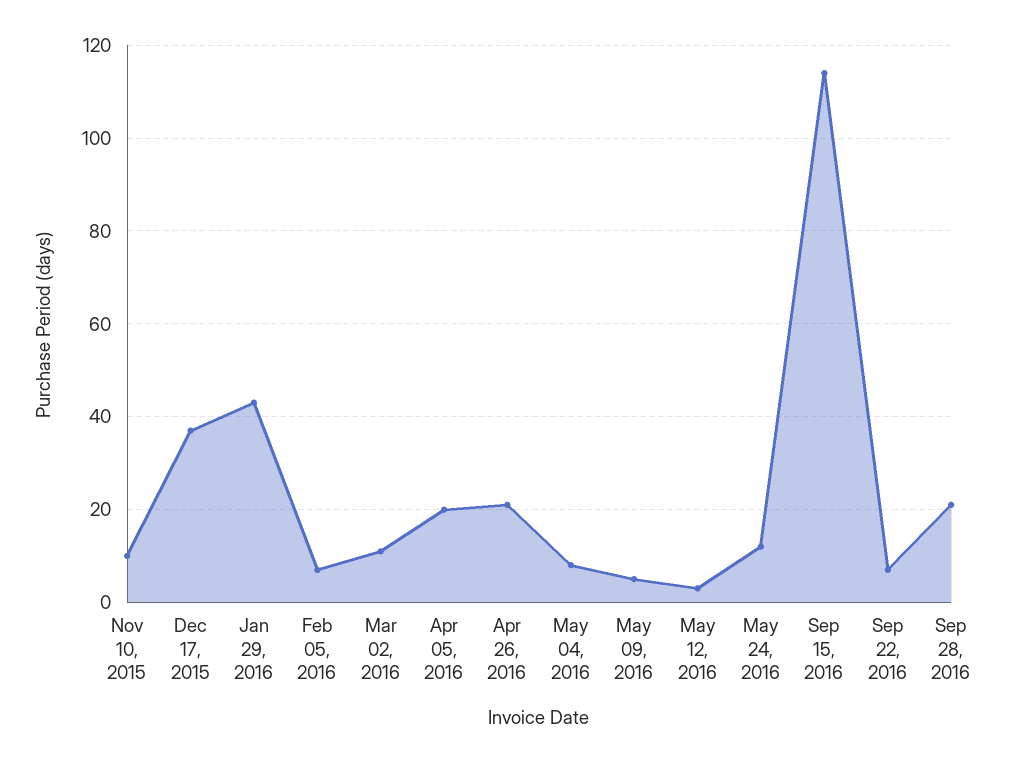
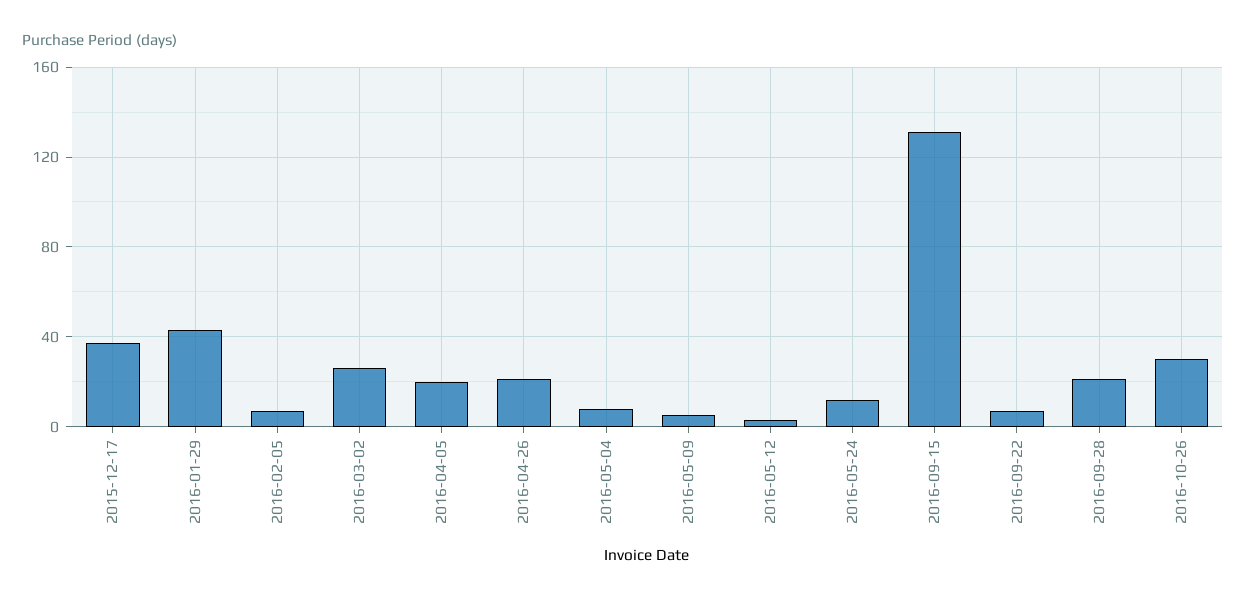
Nov 10, 2015: 10 -> none
Mar 02, 2016: 10 -> 25
Sep 15, 2016: 115 -> 130
2016-10-26: none -> 30

